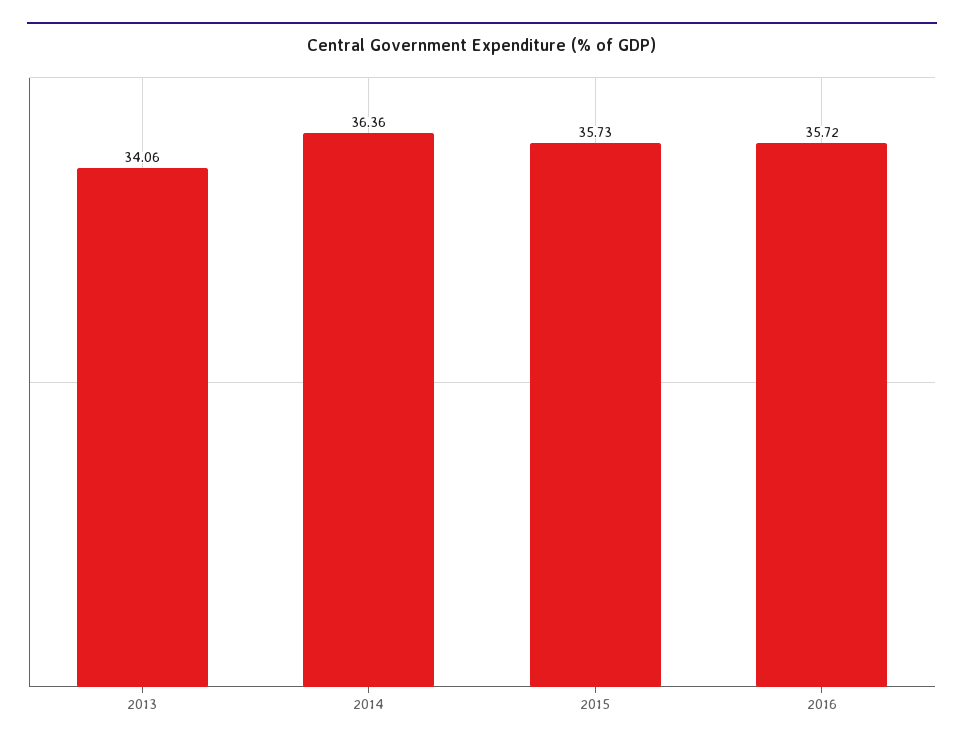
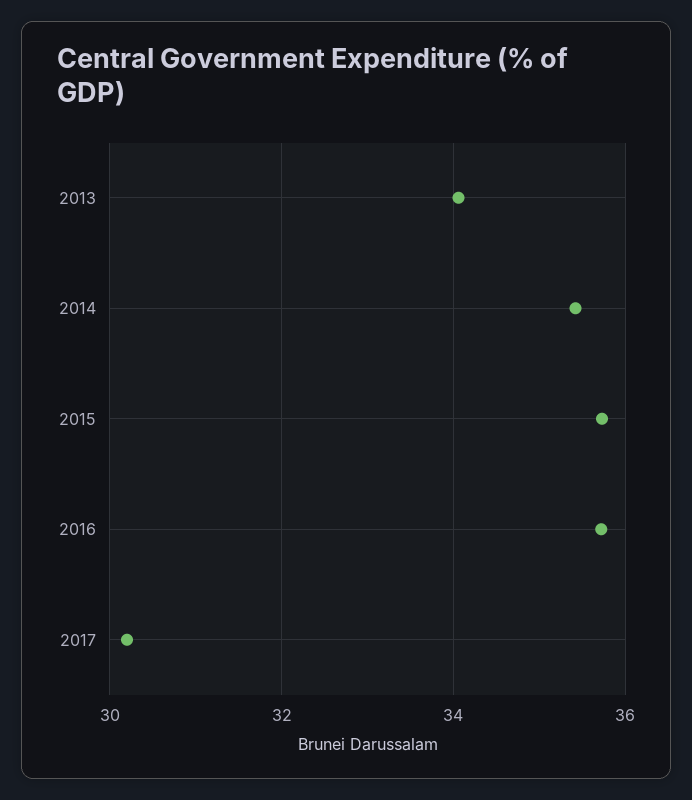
2014: 36.36 -> 35.4
2017: none -> 30.2

